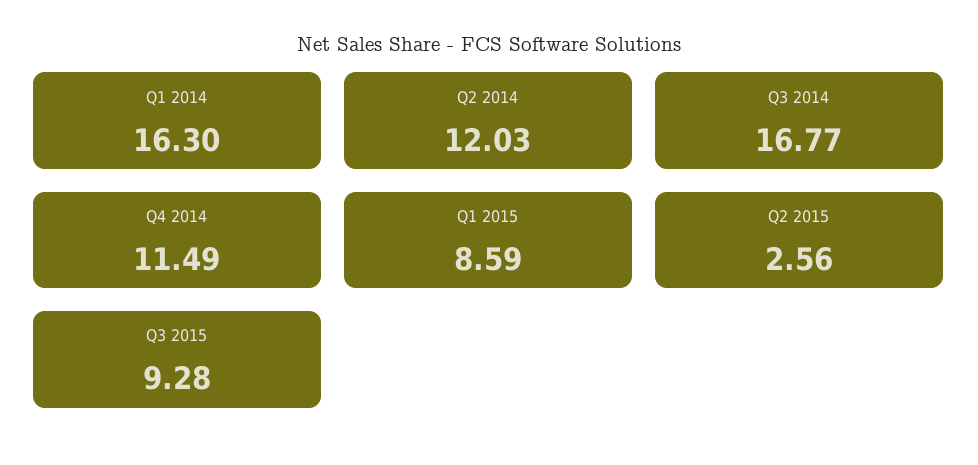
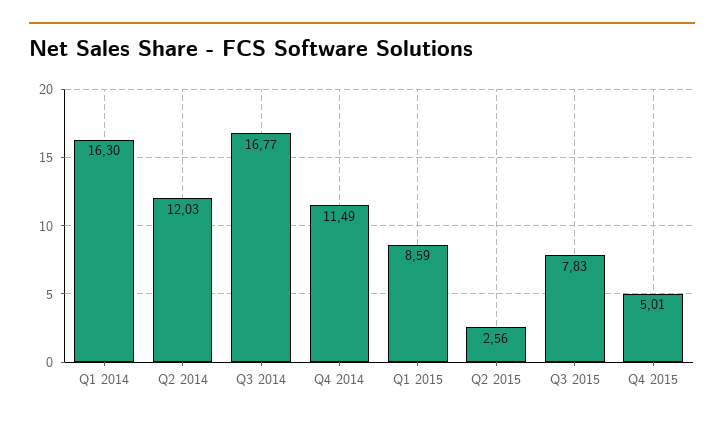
Q3 2015: 9.28 -> 7.83
Q4 2015: none -> 5.01

